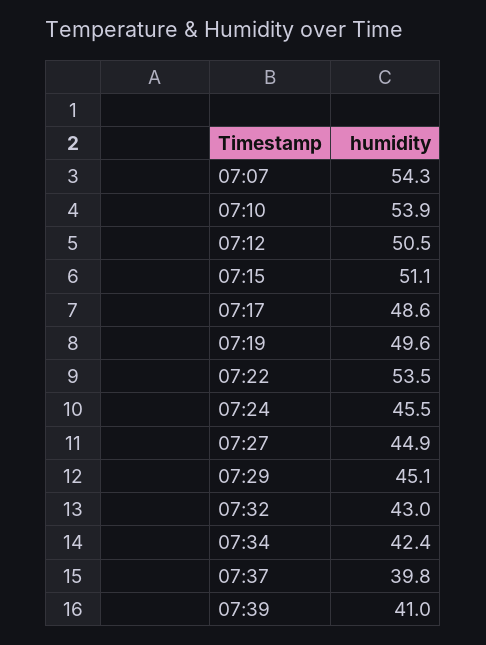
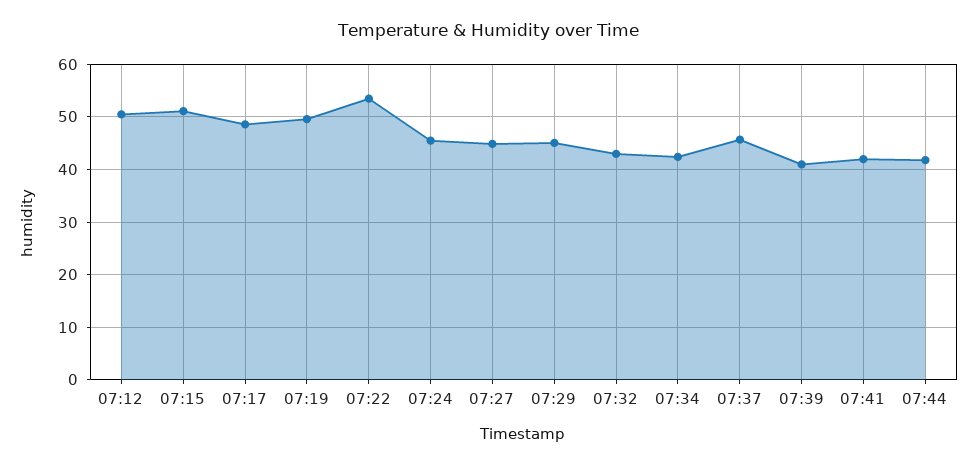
07:07: 54.3 -> none
07:10: 53.9 -> none
07:37: 39.8 -> 46
07:41: none -> 42
07:44: none -> 42

